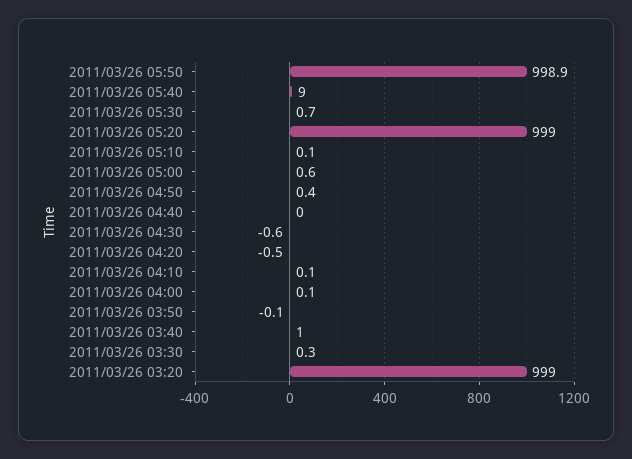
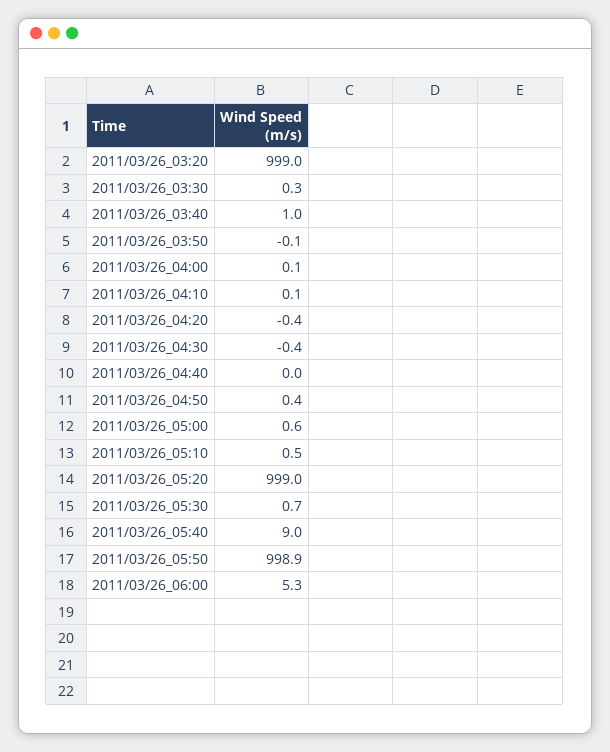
2011/03/26 05:10: 0.1 -> 0.5
2011/03/26 04:30: -0.6 -> -0.4
2011/03/26 04:20: -0.5 -> -0.4
2011/03/26_06:00: none -> 5.3

